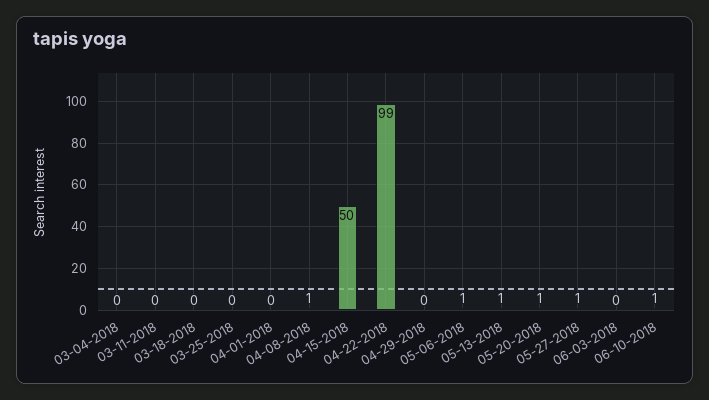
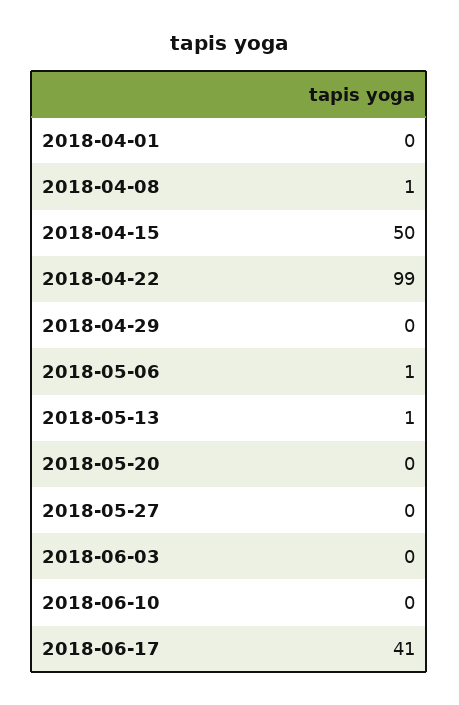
03-04-2018: 0 -> none
03-11-2018: 0 -> none
03-18-2018: 0 -> none
03-25-2018: 0 -> none
05-20-2018: 1 -> 0
05-27-2018: 1 -> 0
06-10-2018: 1 -> 0
2018-06-17: none -> 41

